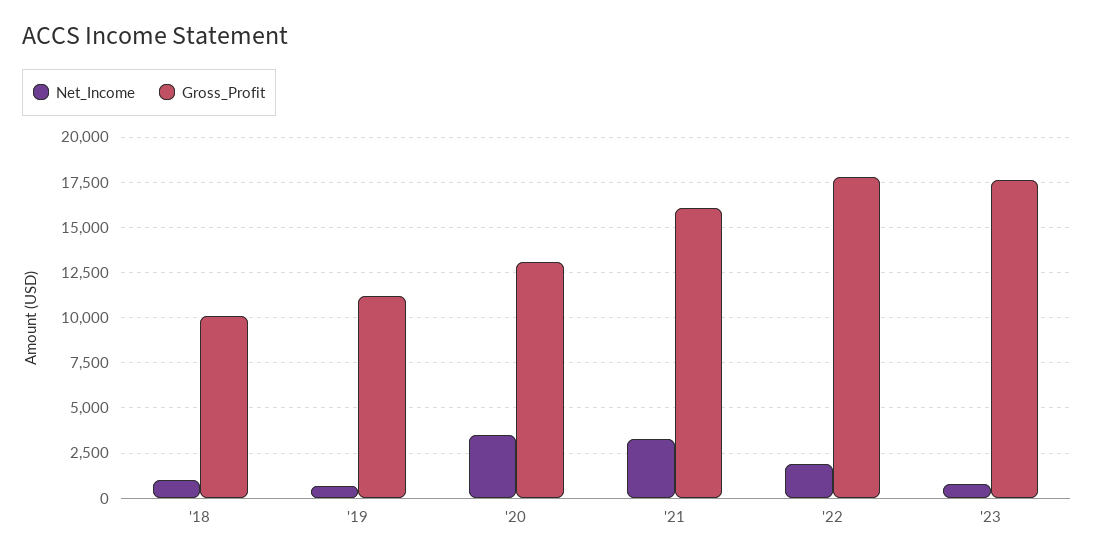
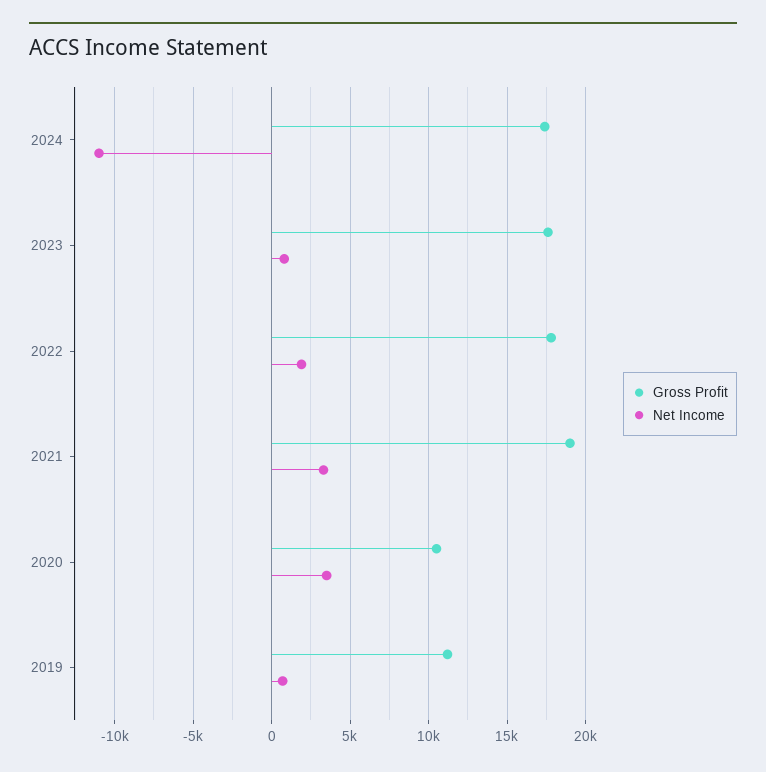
Net_Income, '18: 1000 -> none
Gross_Profit, '18: 10000 -> none
Gross_Profit, '20: 13000 -> 10500
Gross_Profit, '21: 16000 -> 19000
Gross_Profit, 2024: none -> 17500
Net_Income, 2024: none -> -11000

